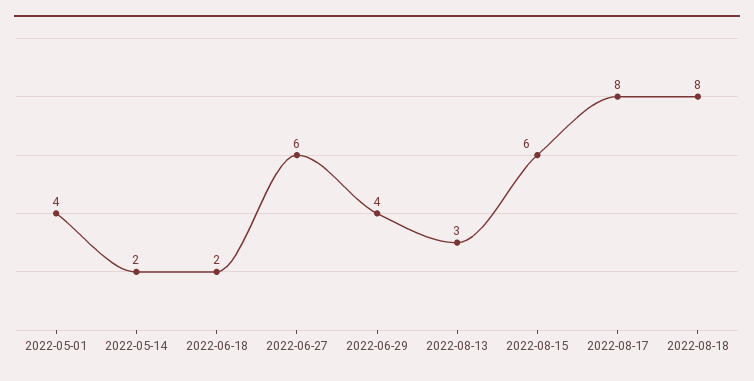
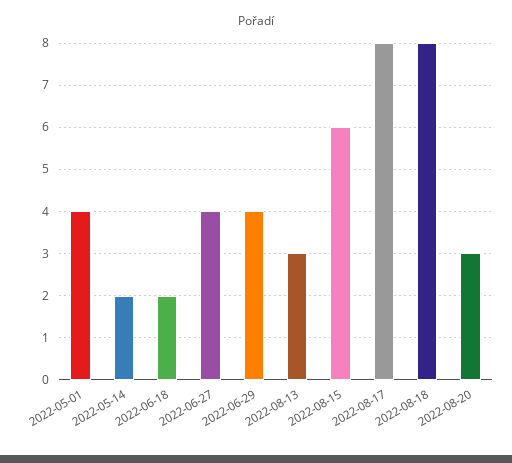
2022-06-27: 6 -> 4
2022-08-20: none -> 3

